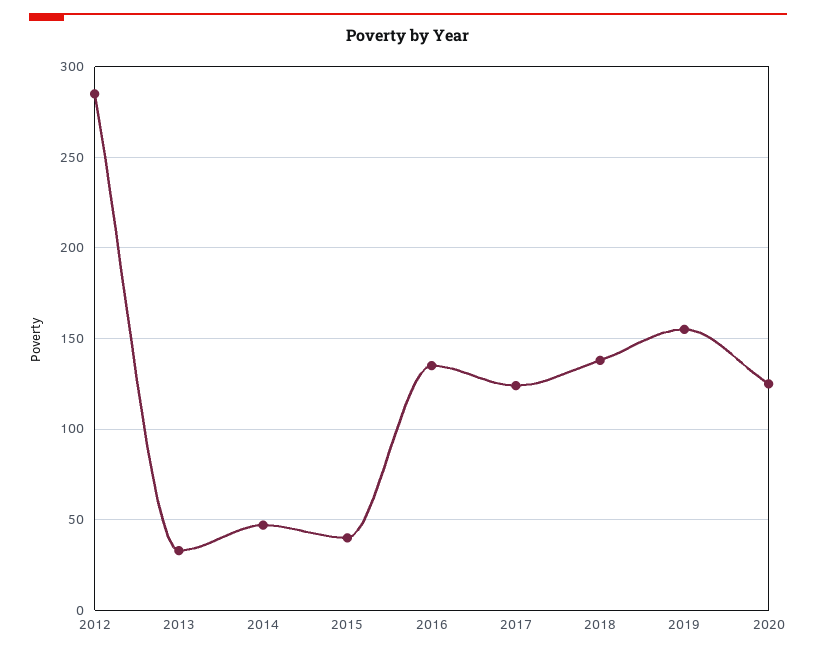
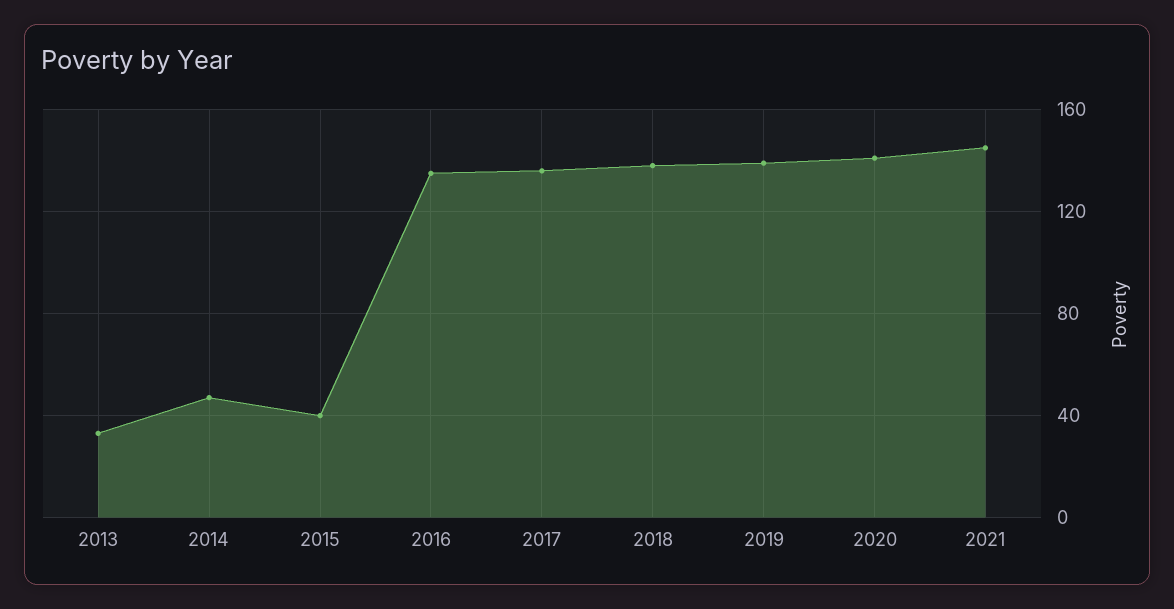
2012: 285 -> none
2017: 125 -> 135
2019: 155 -> 140
2020: 125 -> 140
2021: none -> 145

